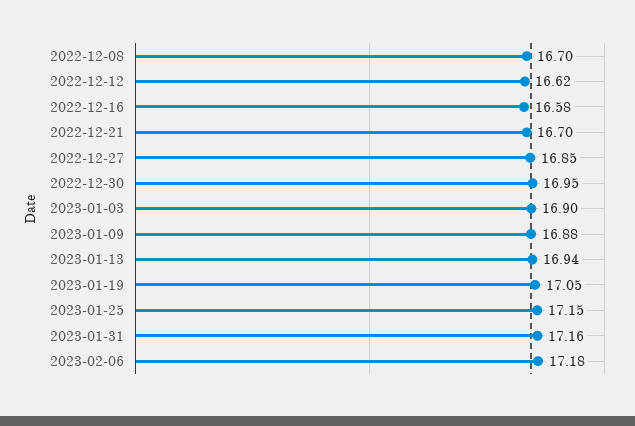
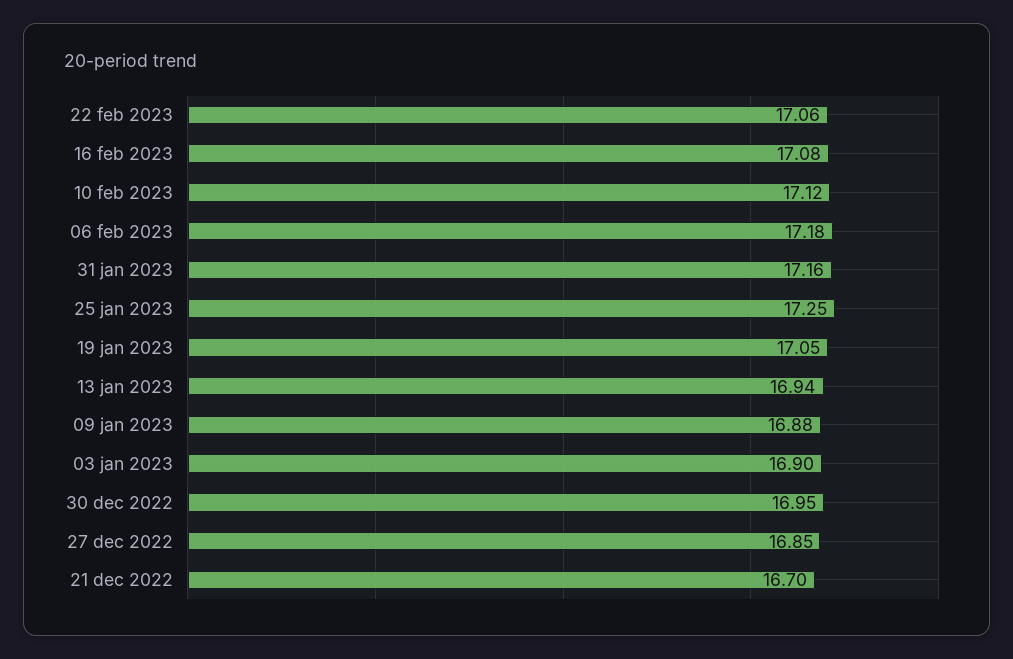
2022-12-08: 16.7 -> none
2022-12-12: 16.62 -> none
2022-12-16: 16.58 -> none
2023-01-25: 17.15 -> 17.25
22 feb 2023: none -> 17.06
16 feb 2023: none -> 17.08
10 feb 2023: none -> 17.12

